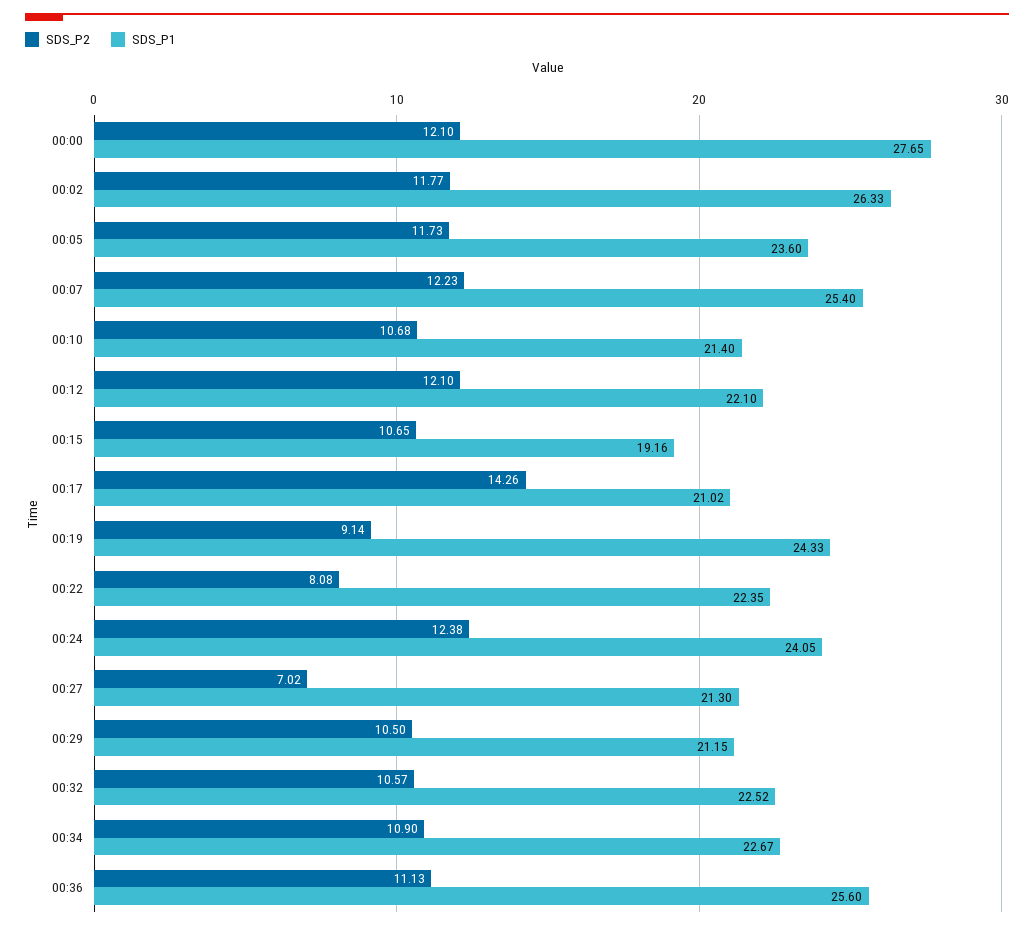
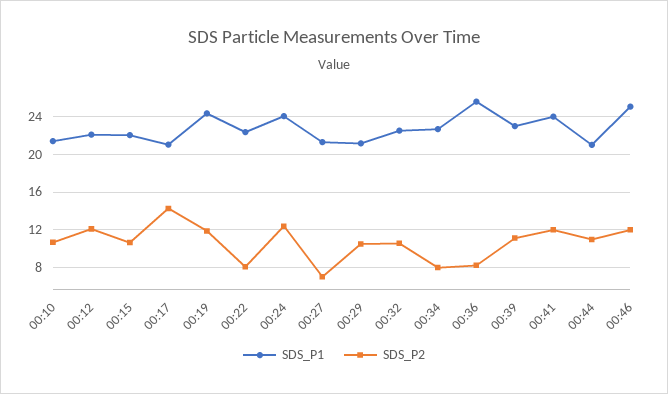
SDS_P2, 00:00: 12.1 -> none
SDS_P1, 00:00: 27.65 -> none
SDS_P2, 00:02: 11.77 -> none
SDS_P1, 00:02: 26.33 -> none
SDS_P2, 00:05: 11.73 -> none
SDS_P1, 00:05: 23.6 -> none
SDS_P2, 00:07: 12.23 -> none
SDS_P1, 00:07: 25.4 -> none
SDS_P1, 00:15: 19.16 -> 22
SDS_P2, 00:19: 9.14 -> 12
SDS_P2, 00:34: 10.9 -> 8
SDS_P2, 00:36: 11.13 -> 8
SDS_P1, 00:39: none -> 23
SDS_P2, 00:39: none -> 11
SDS_P1, 00:41: none -> 24
SDS_P2, 00:41: none -> 12
SDS_P1, 00:44: none -> 21
SDS_P2, 00:44: none -> 11
SDS_P1, 00:46: none -> 25
SDS_P2, 00:46: none -> 12

